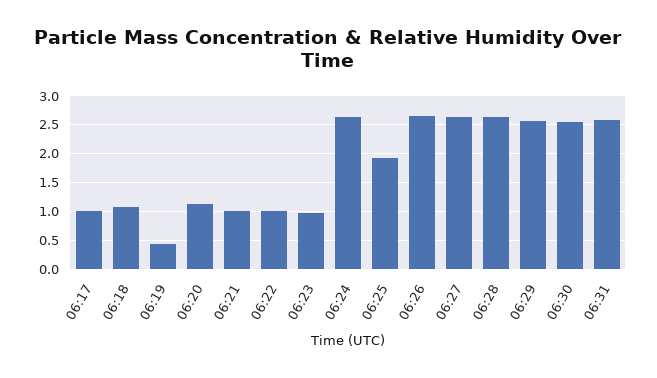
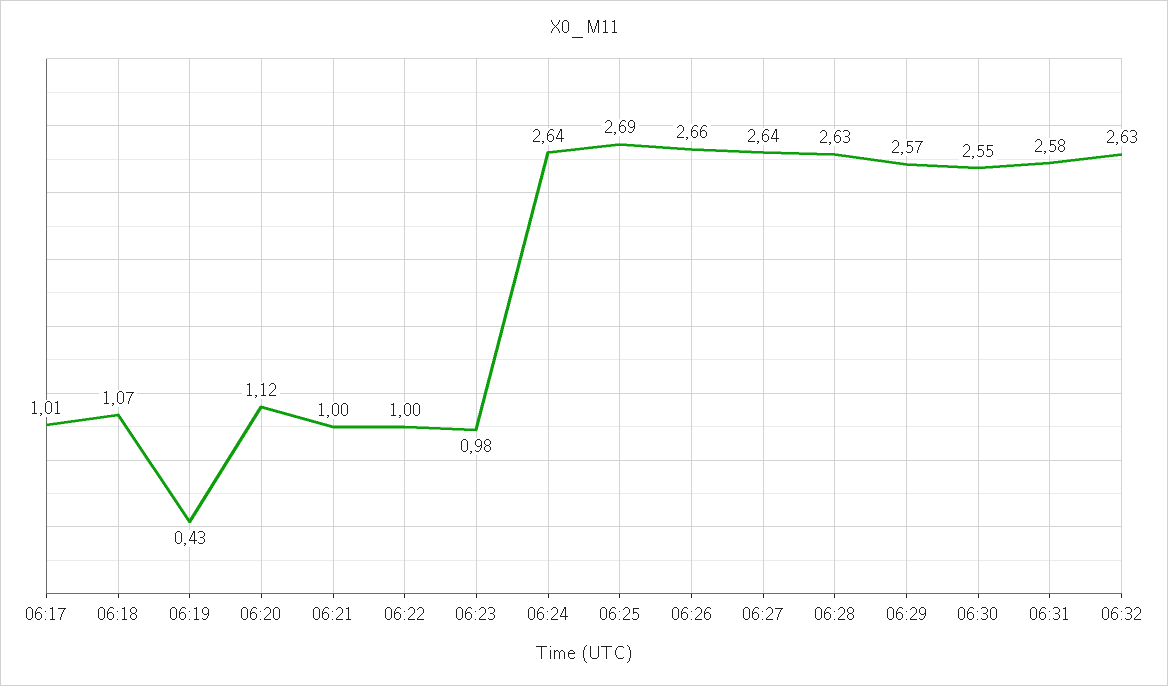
06:25: 2 -> 2.69
06:32: none -> 2.63

